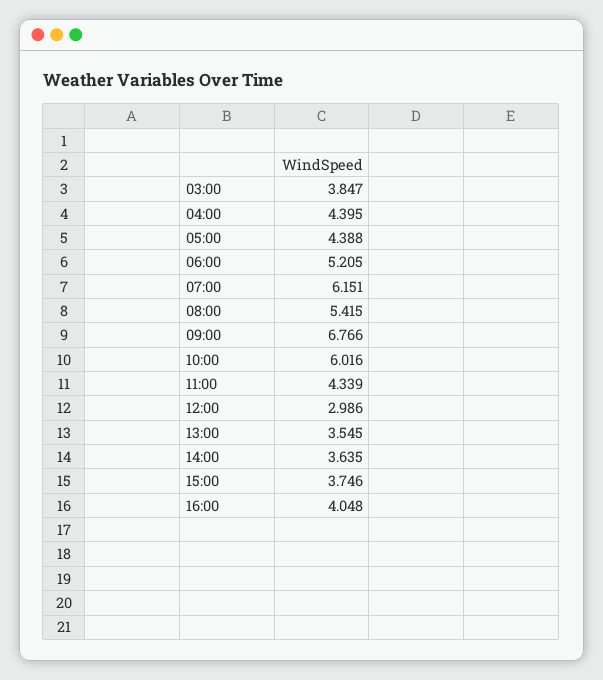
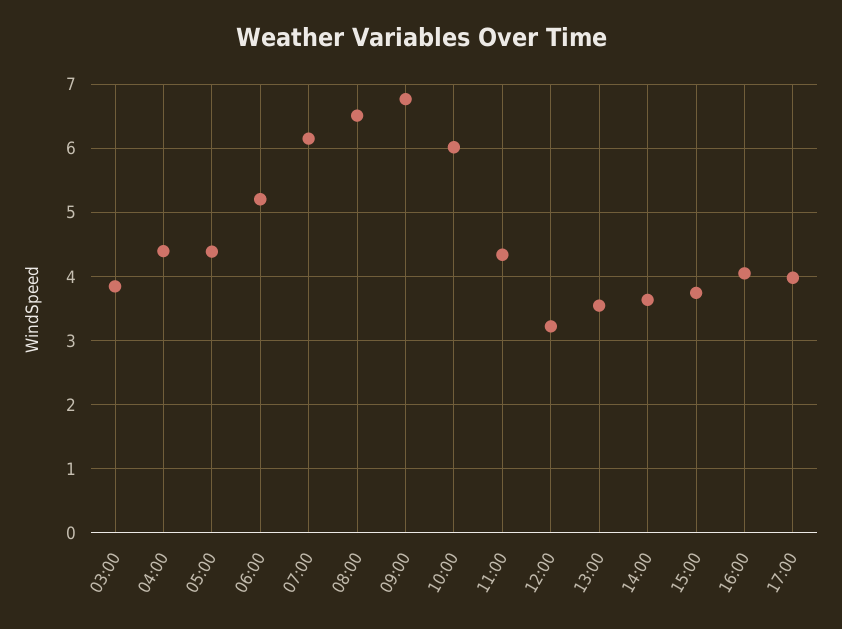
08:00: 5.415 -> 6.5
12:00: 2.986 -> 3.2
17:00: none -> 4

